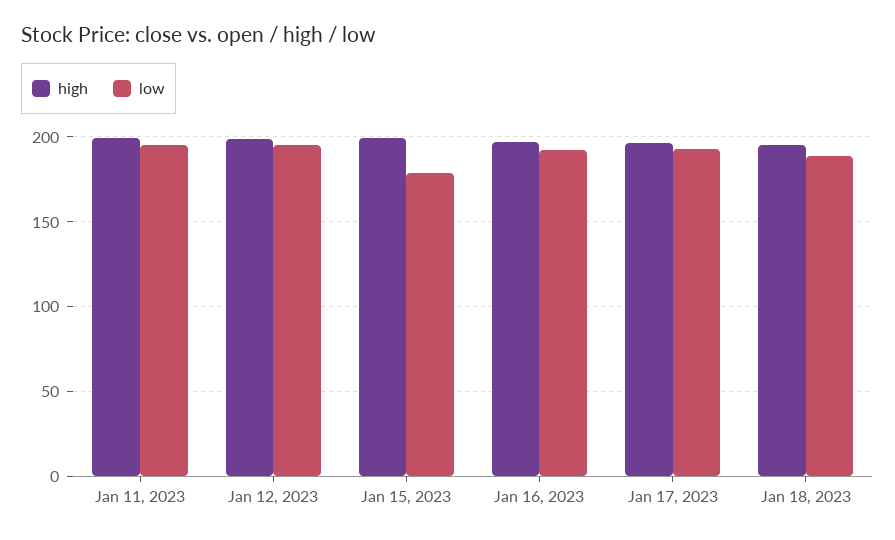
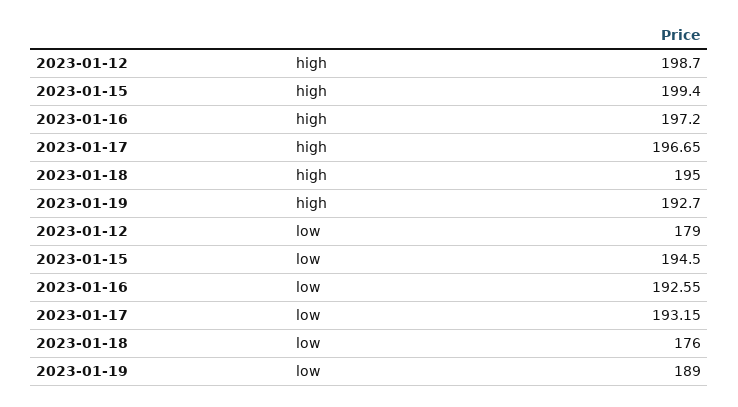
high, Jan 11, 2023: 200 -> none
low, Jan 11, 2023: 195 -> none
low, Jan 12, 2023: 195 -> 179
low, Jan 15, 2023: 180 -> 194.5
low, Jan 18, 2023: 190 -> 176
high, 2023-01-19: none -> 192.7
low, 2023-01-19: none -> 189

